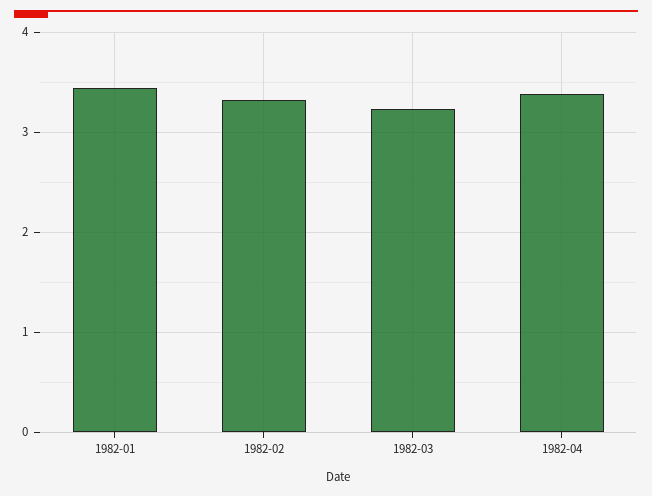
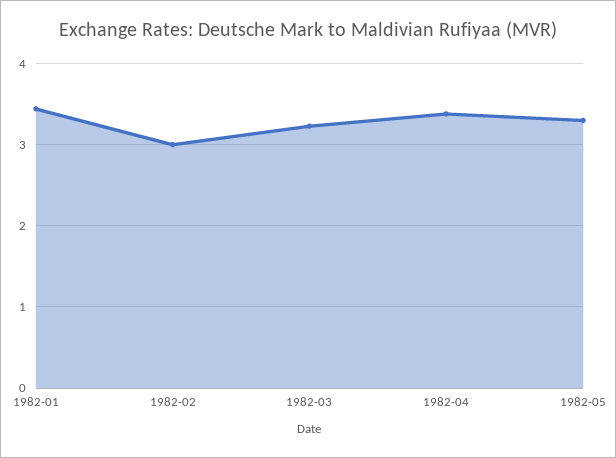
1982-02: 3.3 -> 3
1982-05: none -> 3.3

